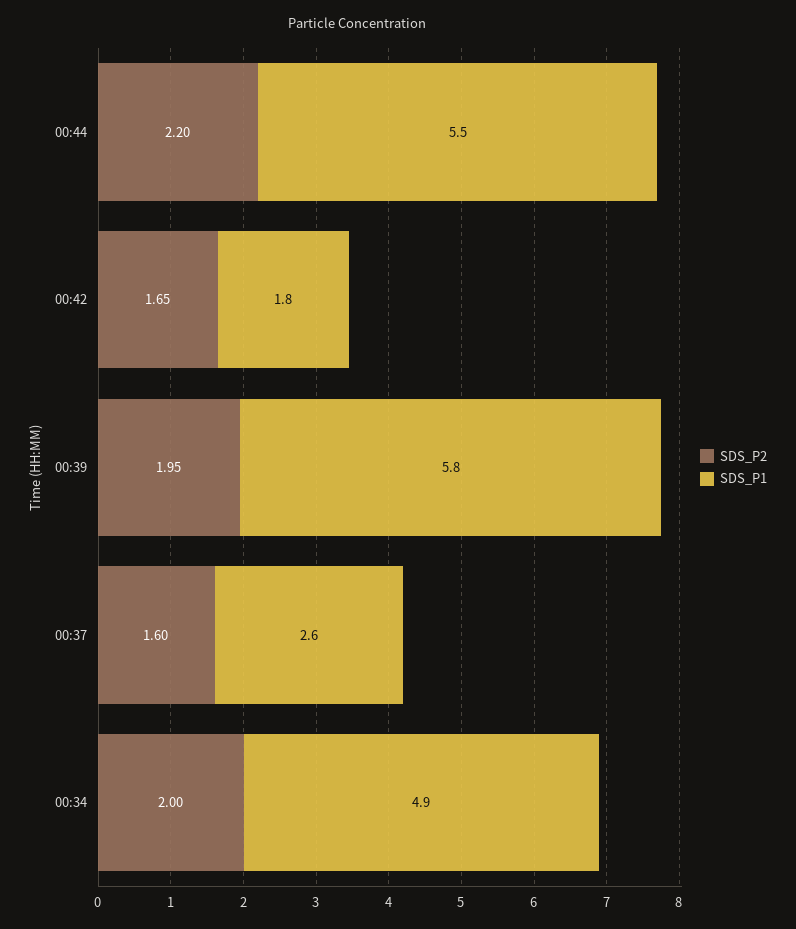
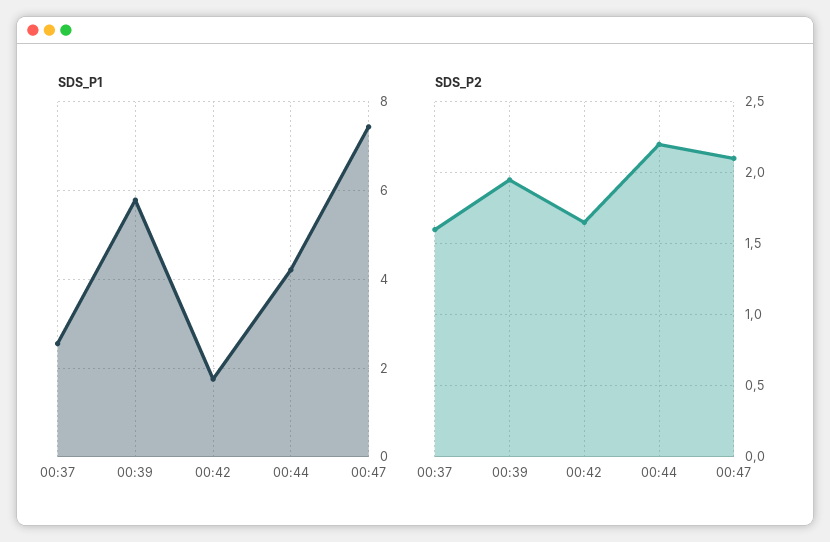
SDS_P1, 00:44: 5.5 -> 4.2
SDS_P2, 00:34: 2 -> none
SDS_P1, 00:34: 4.9 -> none
SDS_P1, 00:47: none -> 7.4
SDS_P2, 00:47: none -> 2.1

